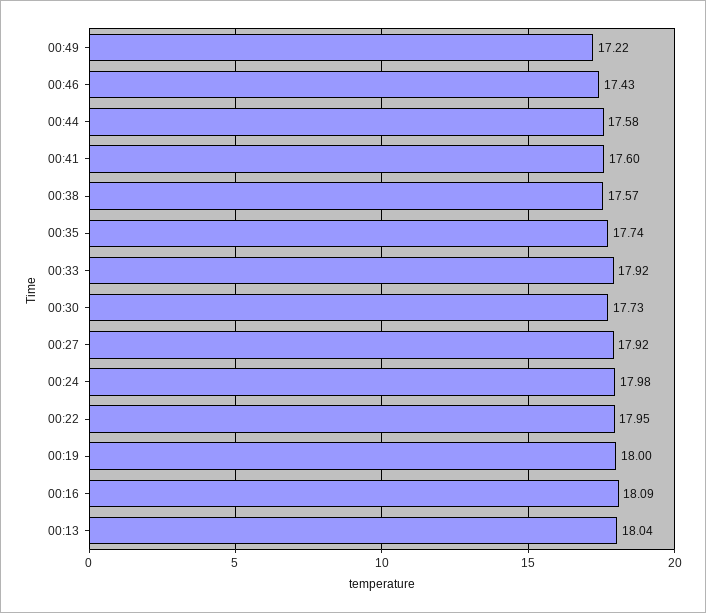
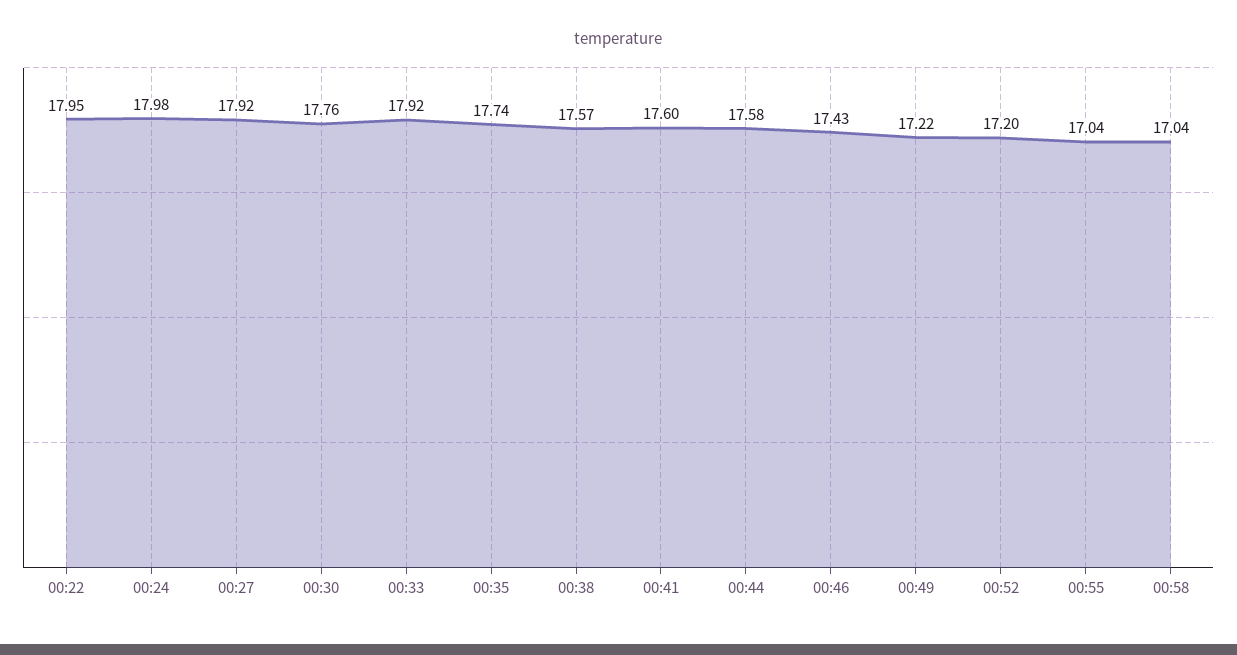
00:30: 17.73 -> 17.76
00:19: 18 -> none
00:16: 18.09 -> none
00:13: 18.04 -> none
00:52: none -> 17.2
00:55: none -> 17.04
00:58: none -> 17.04

